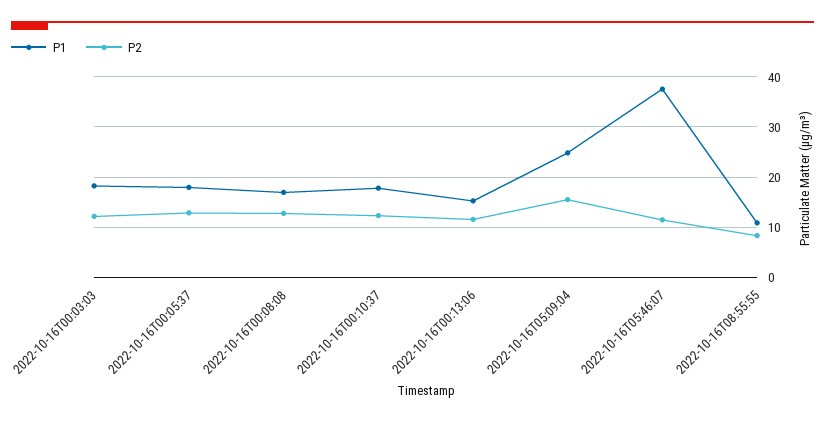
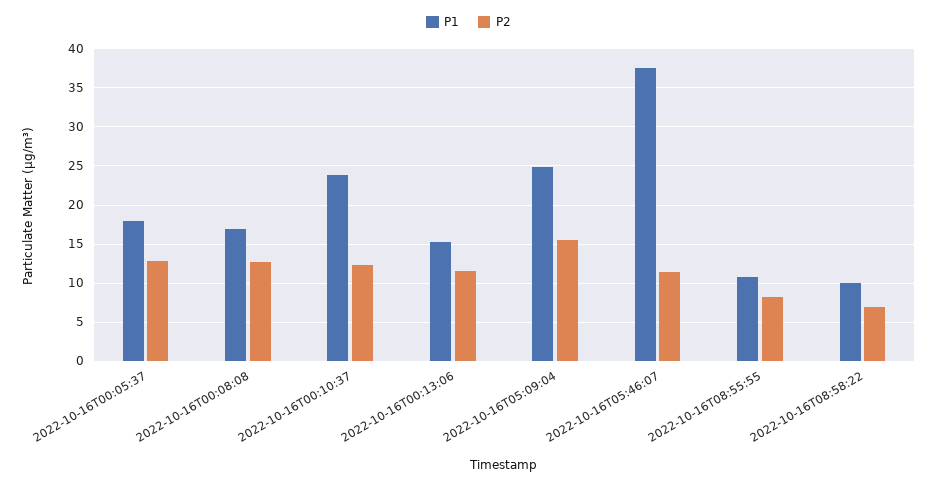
P1, 2022-10-16T00:03:03: 18 -> none
P2, 2022-10-16T00:03:03: 12 -> none
P1, 2022-10-16T00:10:37: 18 -> 24
P1, 2022-10-16T08:58:22: none -> 10
P2, 2022-10-16T08:58:22: none -> 7

